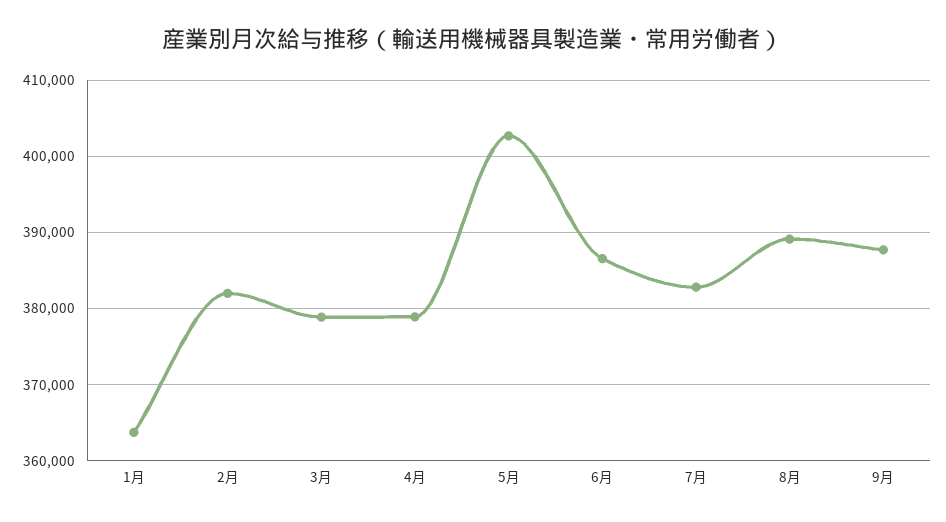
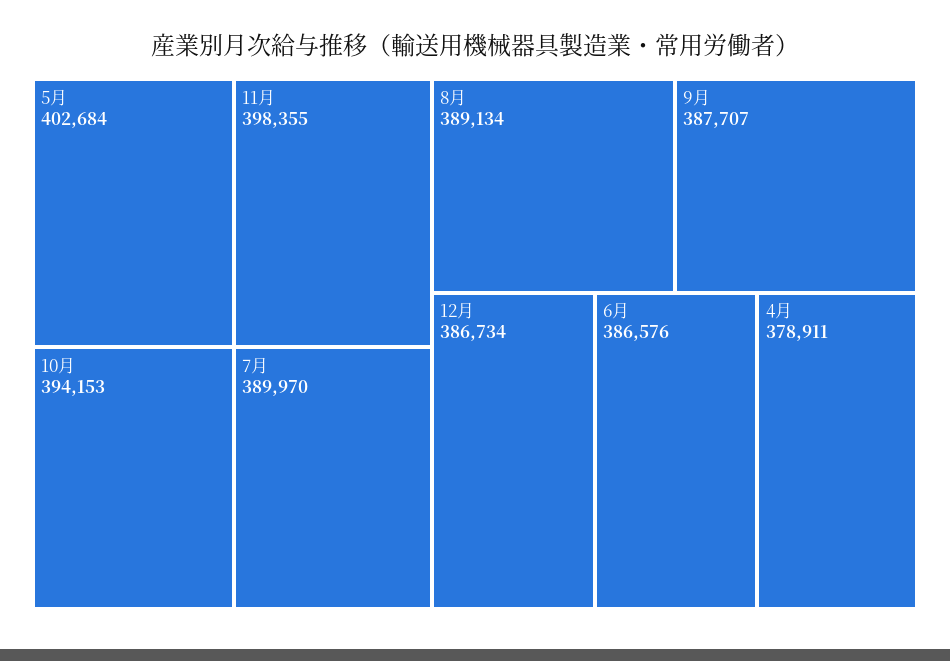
1月: 364000 -> none
2月: 382000 -> none
3月: 379000 -> none
7月: 383000 -> 389970
11月: none -> 398355
10月: none -> 394153
12月: none -> 386734

